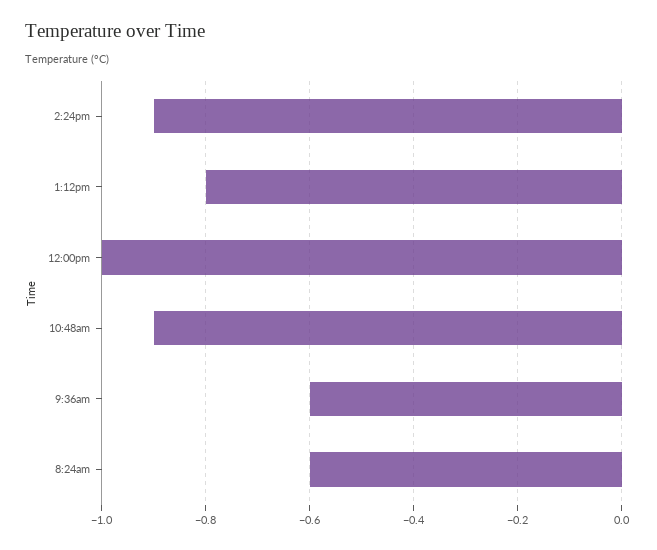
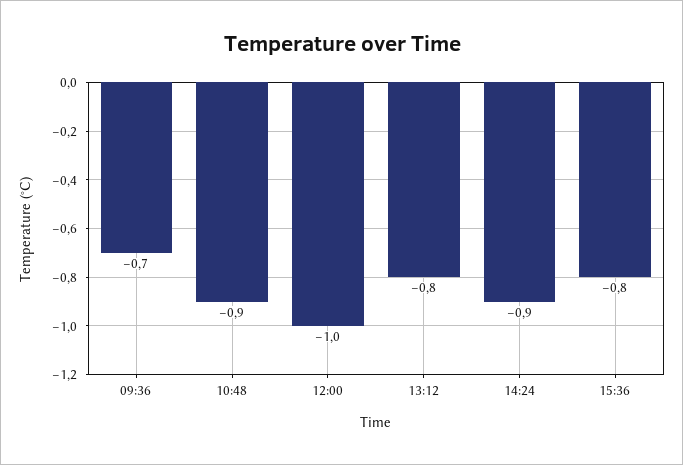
9:36am: -0.6 -> -0.7
8:24am: -0.6 -> none
15:36: none -> -0.8

